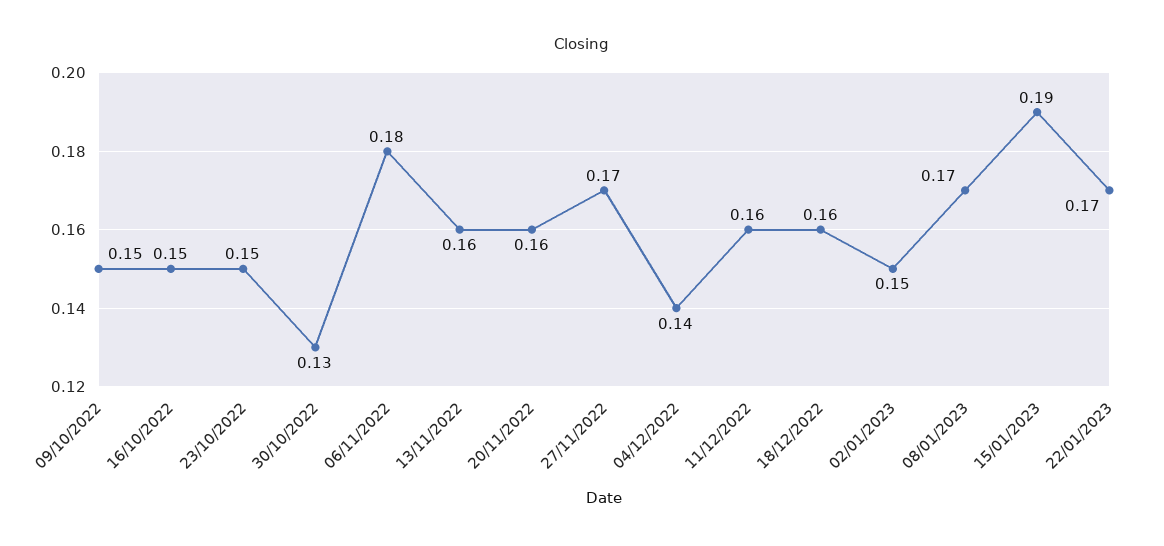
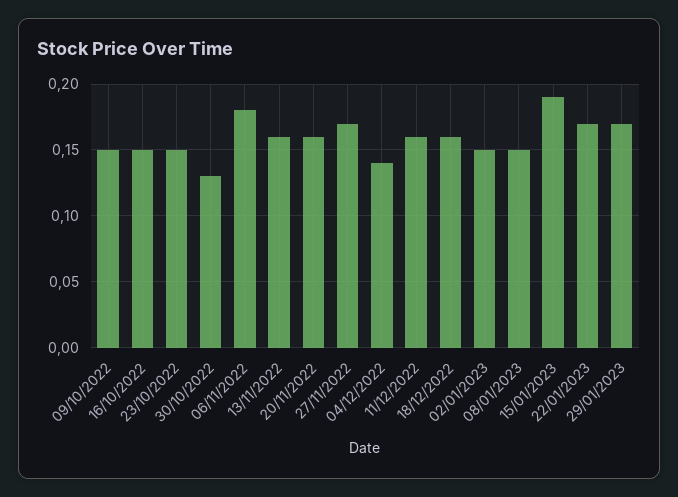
08/01/2023: 0.17 -> 0.15
29/01/2023: none -> 0.17

